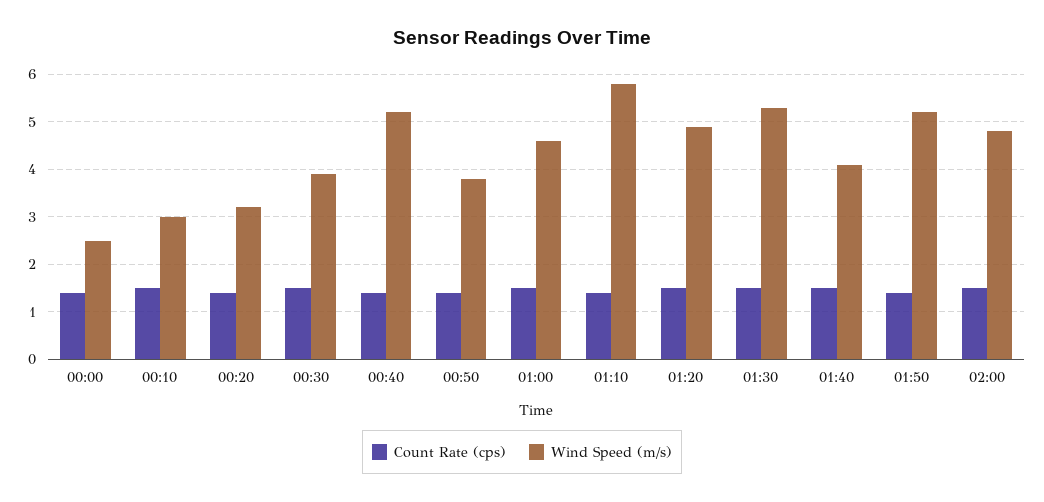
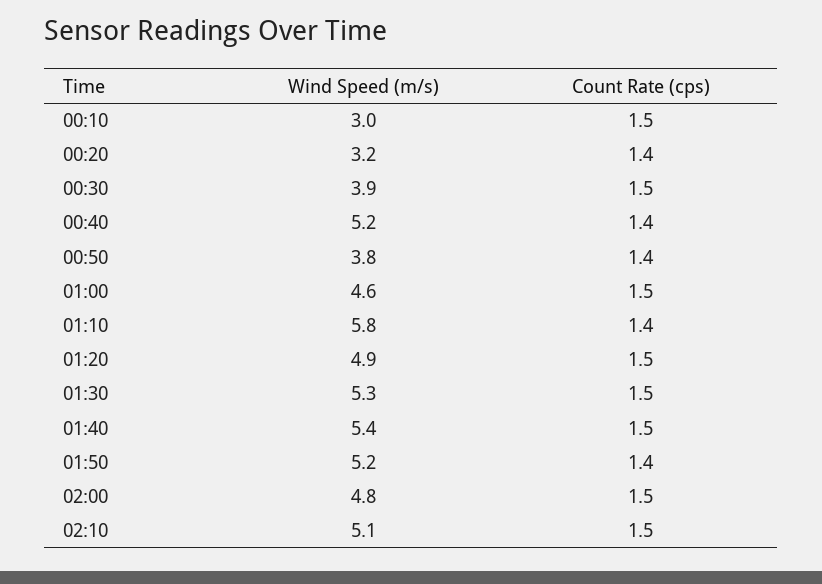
Count Rate (cps), 00:00: 1.5 -> none
Wind Speed (m/s), 00:00: 2.5 -> none
Wind Speed (m/s), 01:40: 4 -> 5.4
Wind Speed (m/s), 02:10: none -> 5.1
Count Rate (cps), 02:10: none -> 1.5

